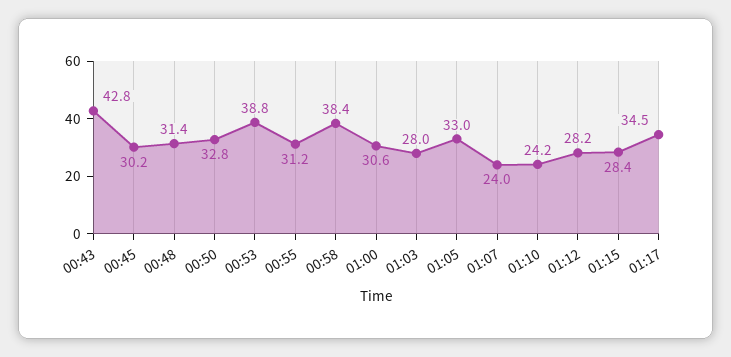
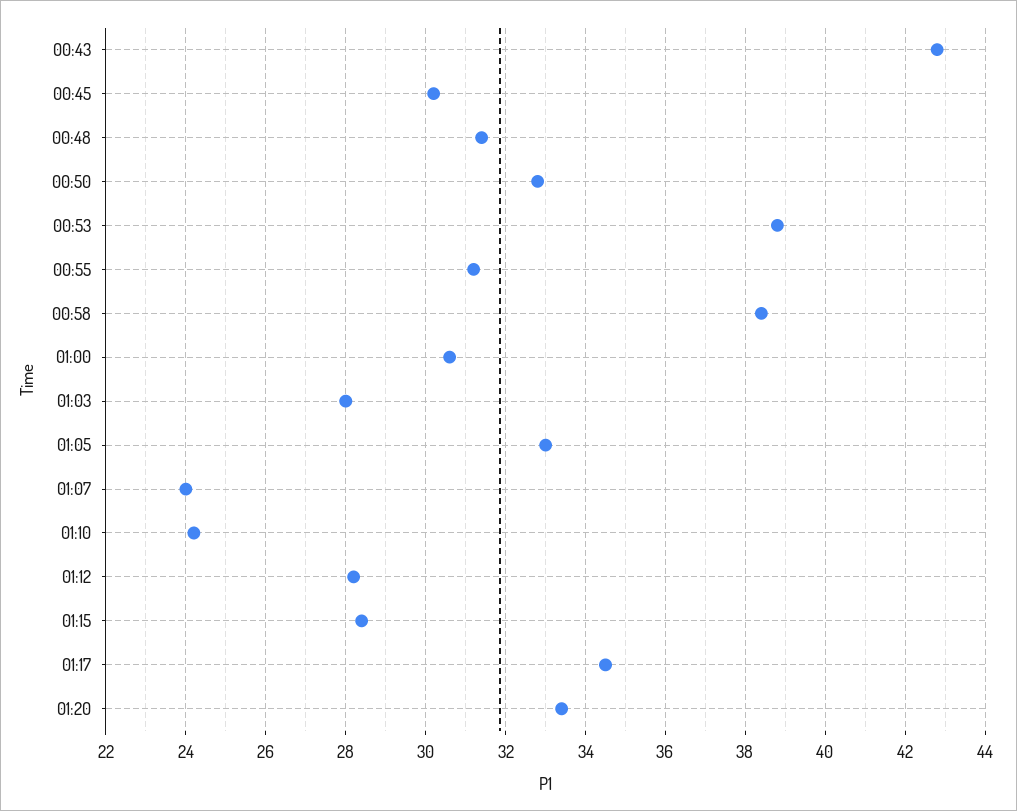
01:20: none -> 33.5

